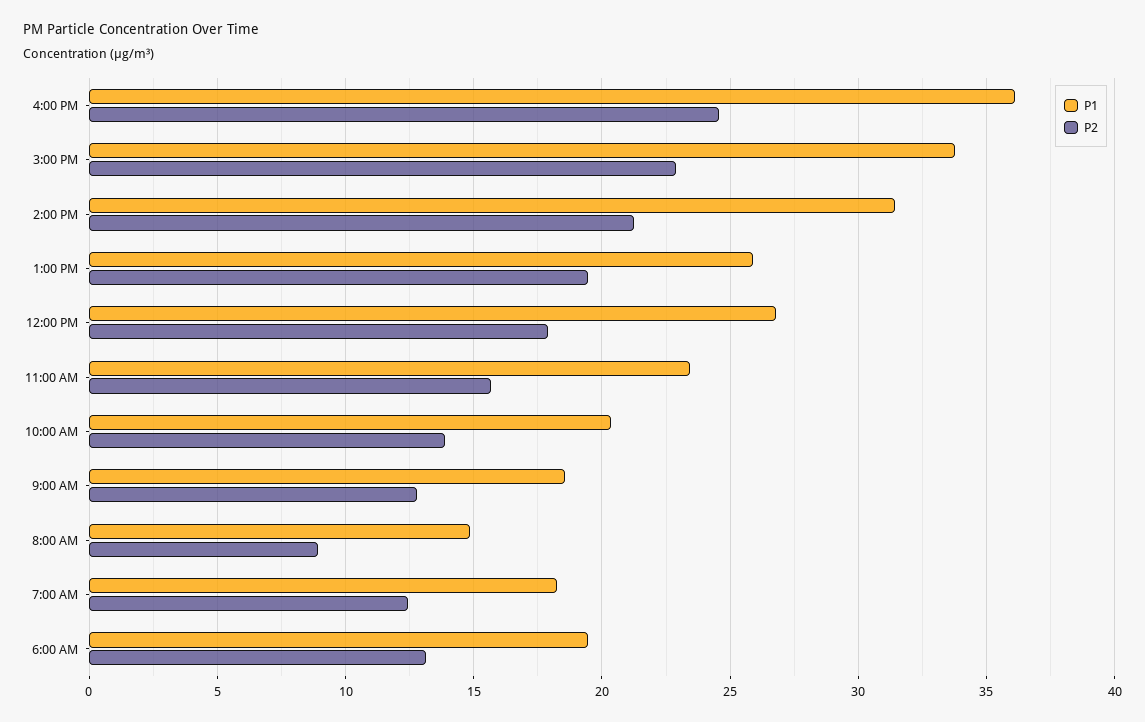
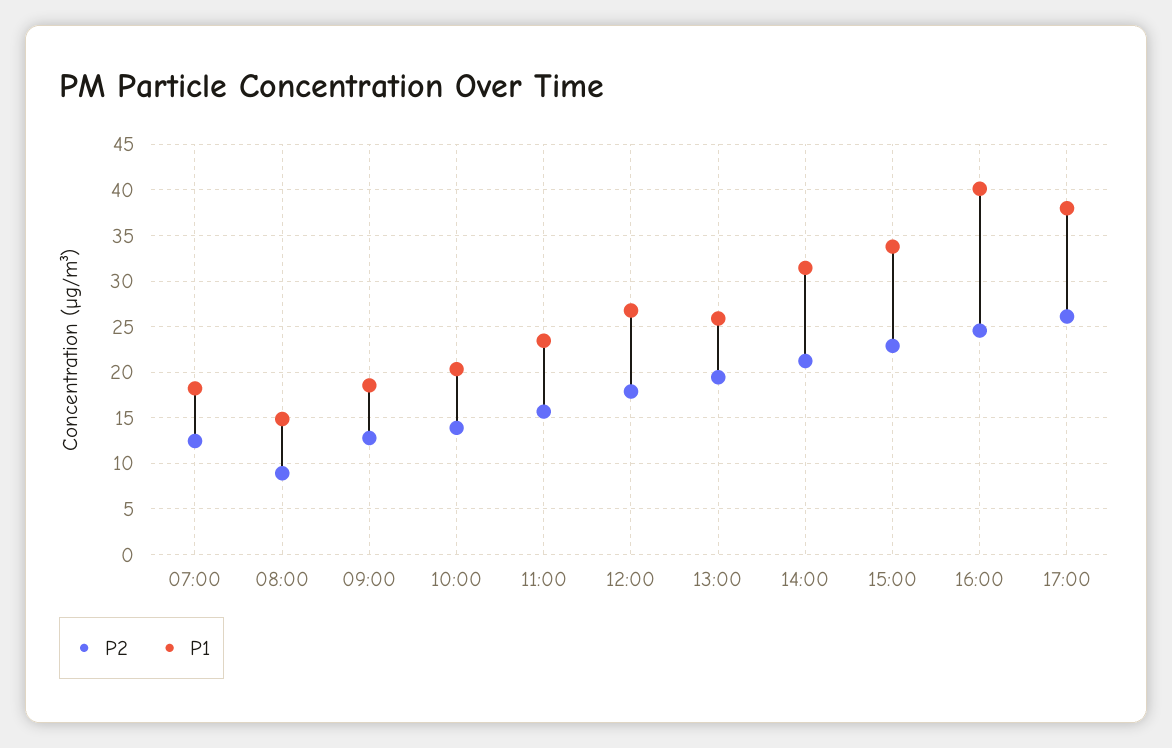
P1, 4:00 PM: 36 -> 40
P1, 6:00 AM: 19.5 -> none
P2, 6:00 AM: 13 -> none
P2, 17:00: none -> 26
P1, 17:00: none -> 38

